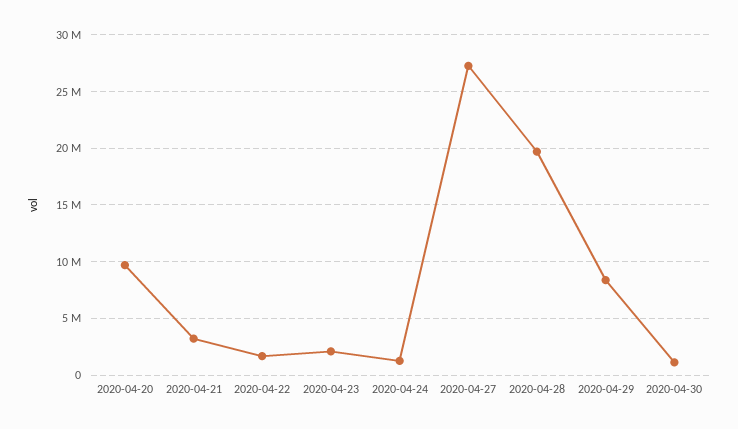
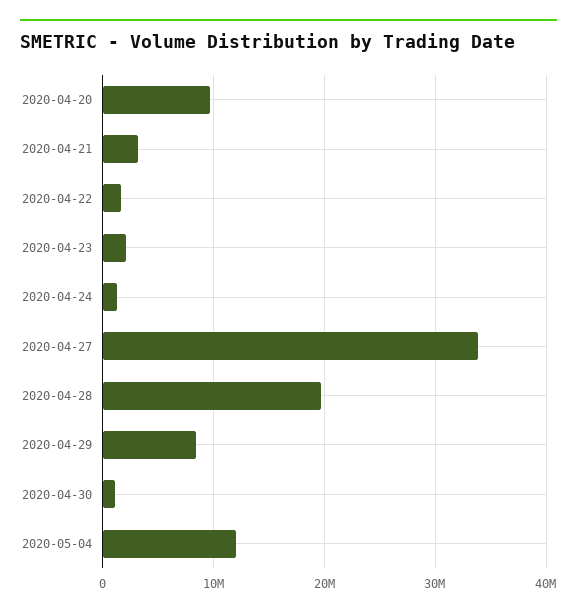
2020-04-27: 27000000 -> 34000000
2020-05-04: none -> 12000000

